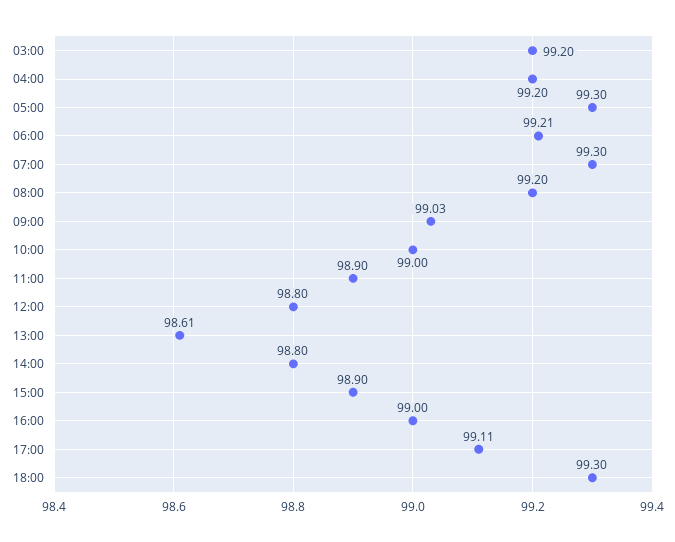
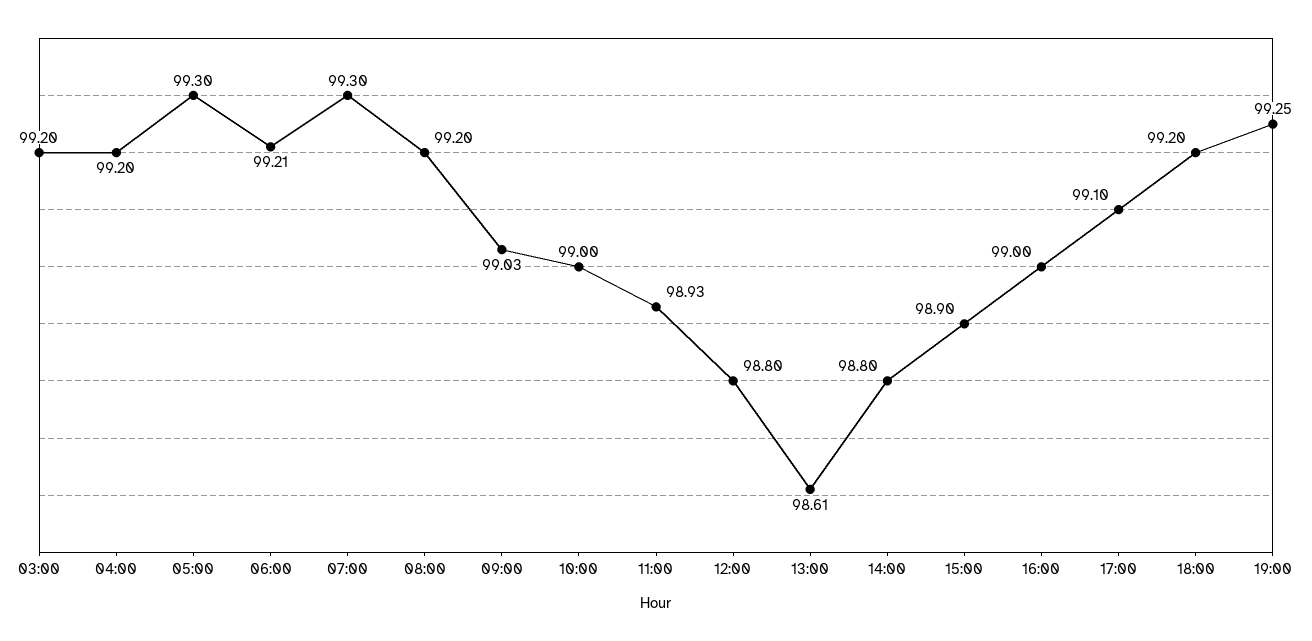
11:00: 98.9 -> 98.93
17:00: 99.11 -> 99.1
18:00: 99.3 -> 99.2
19:00: none -> 99.25

